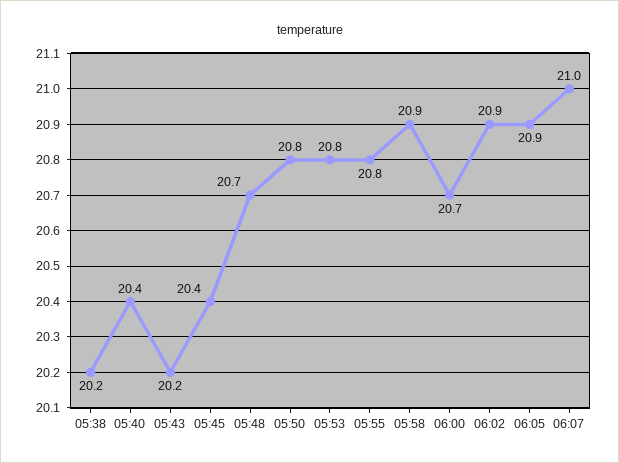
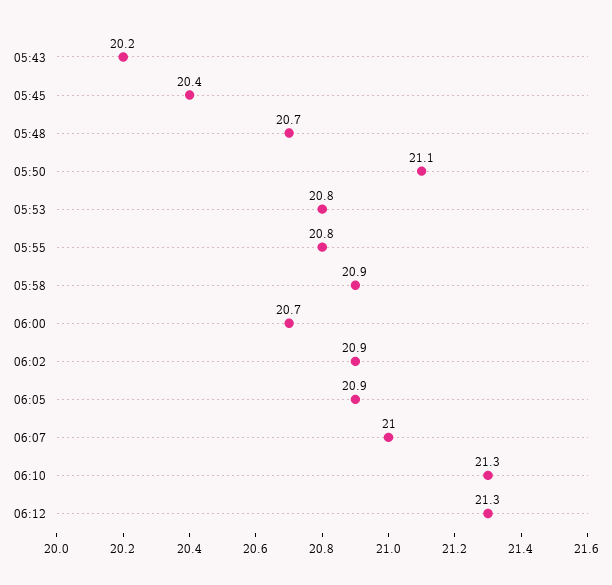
05:38: 20.2 -> none
05:40: 20.4 -> none
05:50: 20.8 -> 21.1
06:10: none -> 21.3
06:12: none -> 21.3

